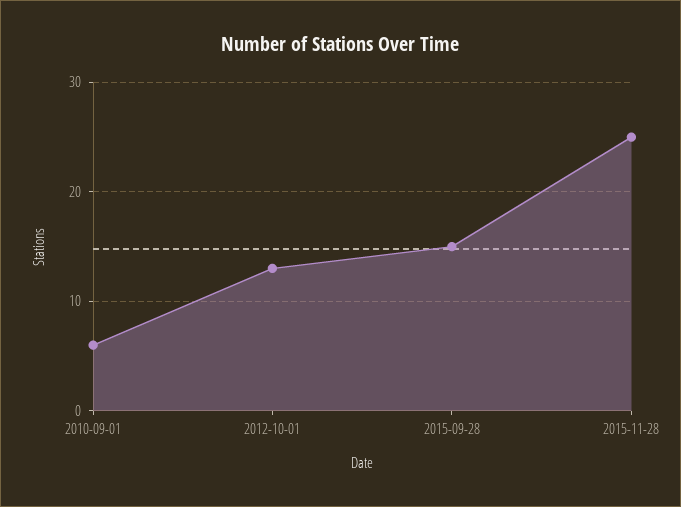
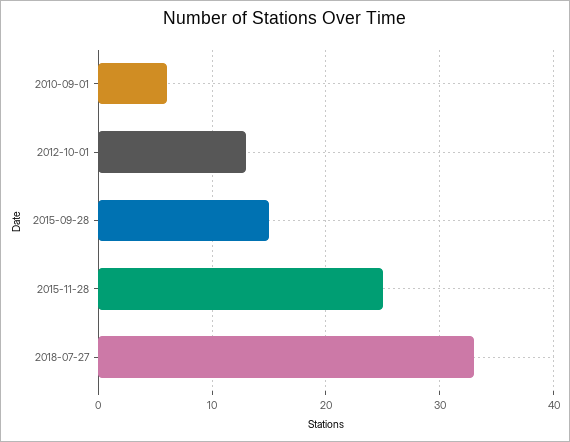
2018-07-27: none -> 33

